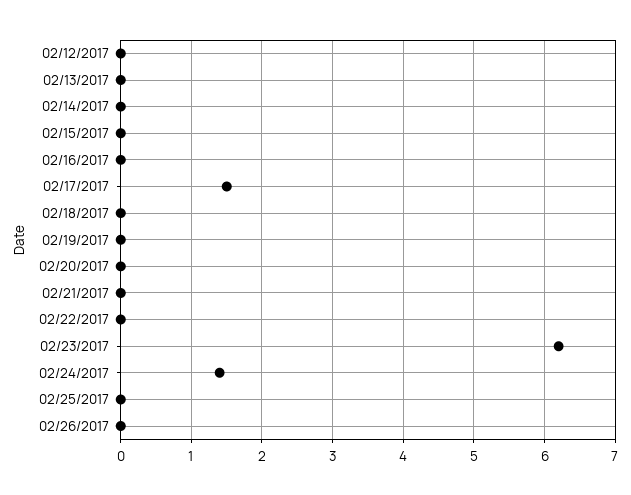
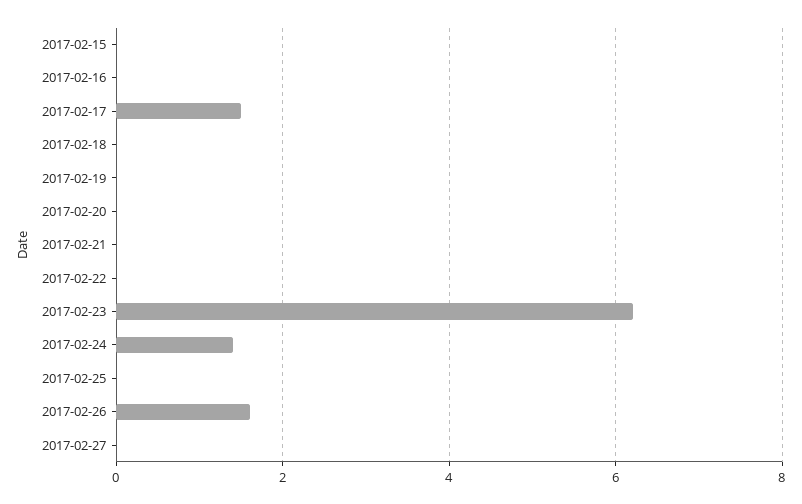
02/12/2017: 0 -> none
02/13/2017: 0 -> none
02/14/2017: 0 -> none
02/26/2017: 0 -> 1.5
2017-02-27: none -> 0

